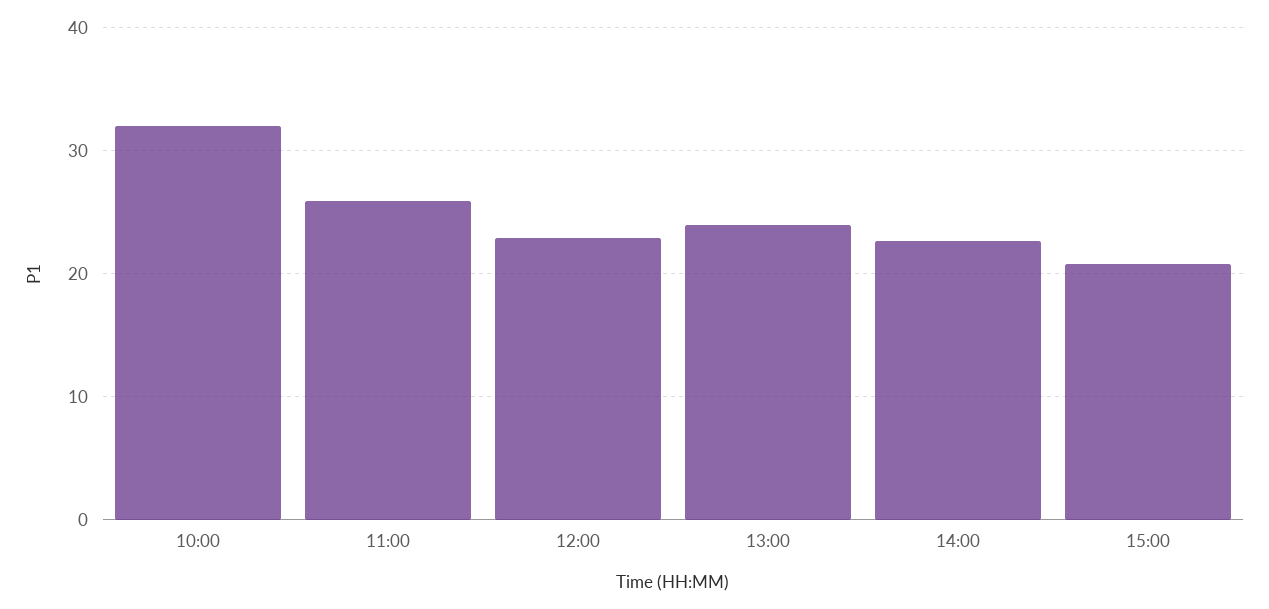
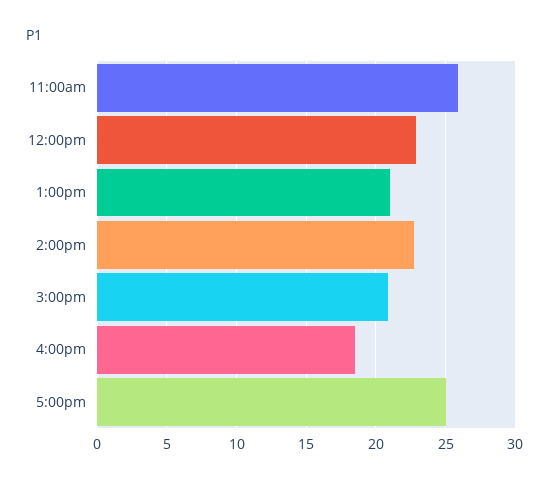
10:00: 32 -> none
13:00: 24 -> 21
4:00pm: none -> 18.5
5:00pm: none -> 25

